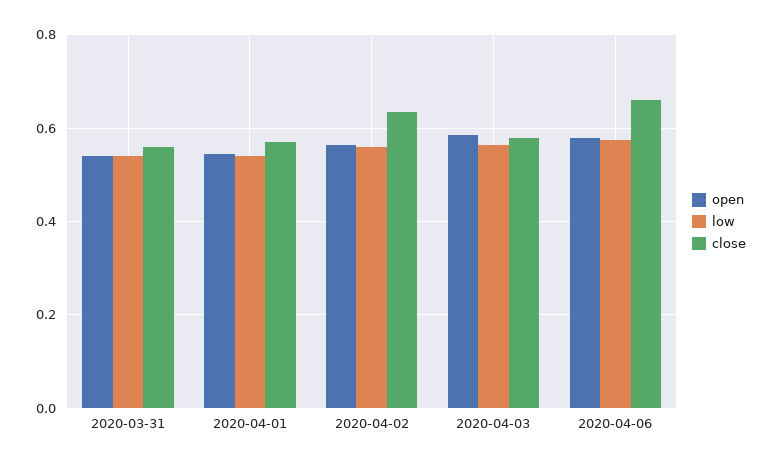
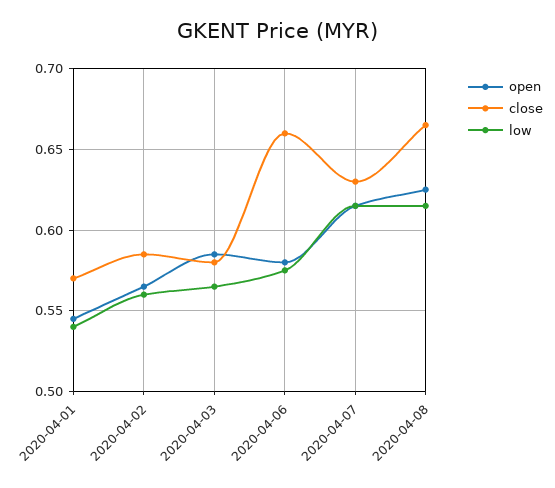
open, 2020-03-31: 0.54 -> none
low, 2020-03-31: 0.54 -> none
close, 2020-03-31: 0.56 -> none
close, 2020-04-02: 0.64 -> 0.585
open, 2020-04-07: none -> 0.615
close, 2020-04-07: none -> 0.63
low, 2020-04-07: none -> 0.615
open, 2020-04-08: none -> 0.625
close, 2020-04-08: none -> 0.665
low, 2020-04-08: none -> 0.615

